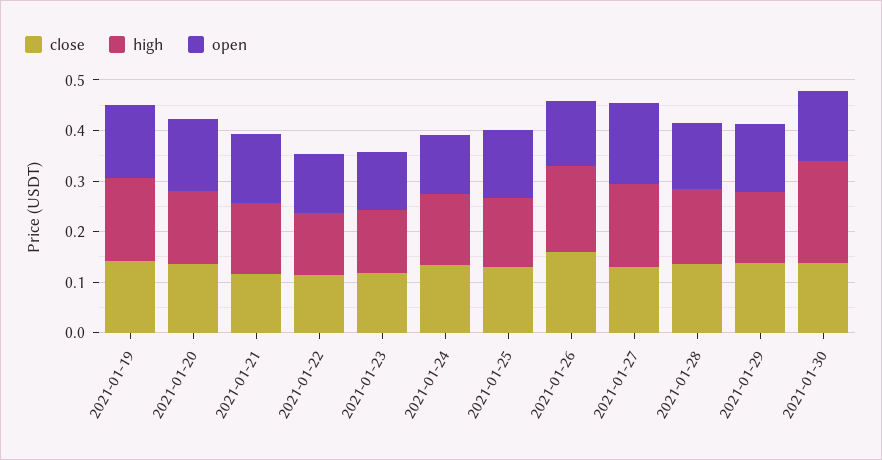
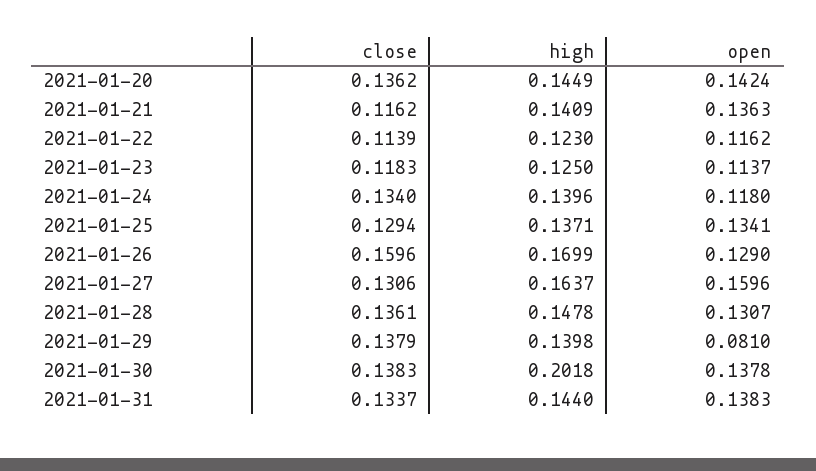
close, 2021-01-19: 0.14 -> none
high, 2021-01-19: 0.16 -> none
open, 2021-01-19: 0.14 -> none
open, 2021-01-29: 0.14 -> 0.081
close, 2021-01-31: none -> 0.1337
high, 2021-01-31: none -> 0.144
open, 2021-01-31: none -> 0.1383

